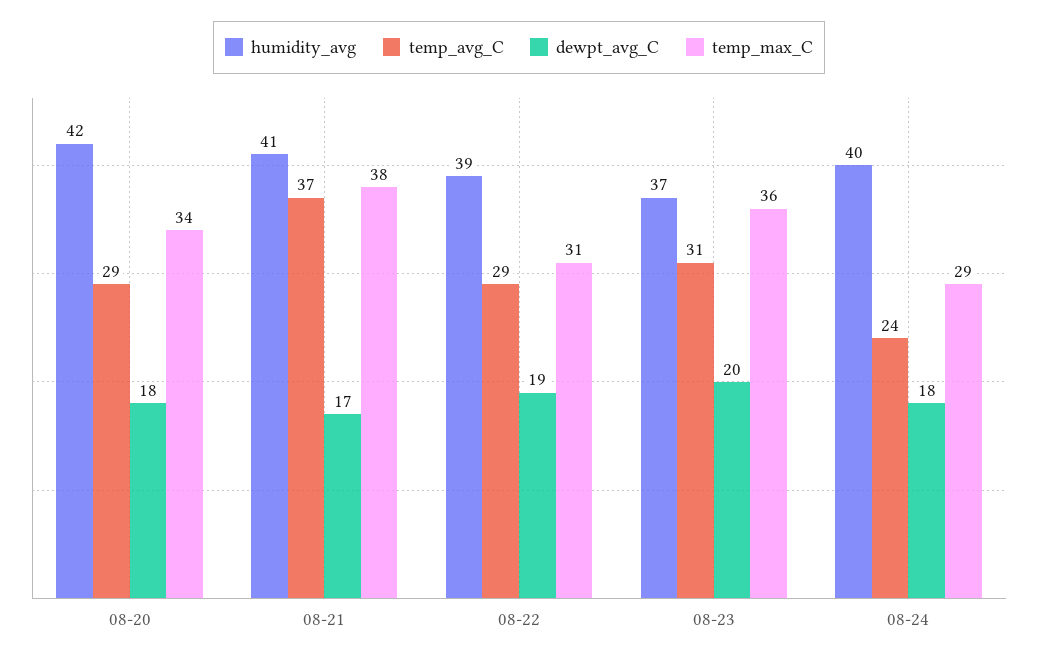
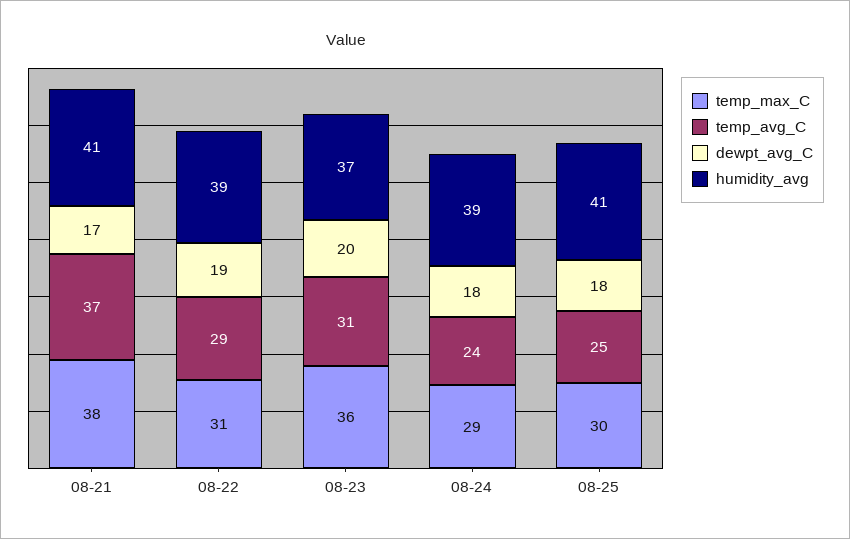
humidity_avg, 08-20: 42 -> none
temp_avg_C, 08-20: 29 -> none
dewpt_avg_C, 08-20: 18 -> none
temp_max_C, 08-20: 34 -> none
humidity_avg, 08-24: 40 -> 39
temp_max_C, 08-25: none -> 30
temp_avg_C, 08-25: none -> 25
dewpt_avg_C, 08-25: none -> 18
humidity_avg, 08-25: none -> 41

